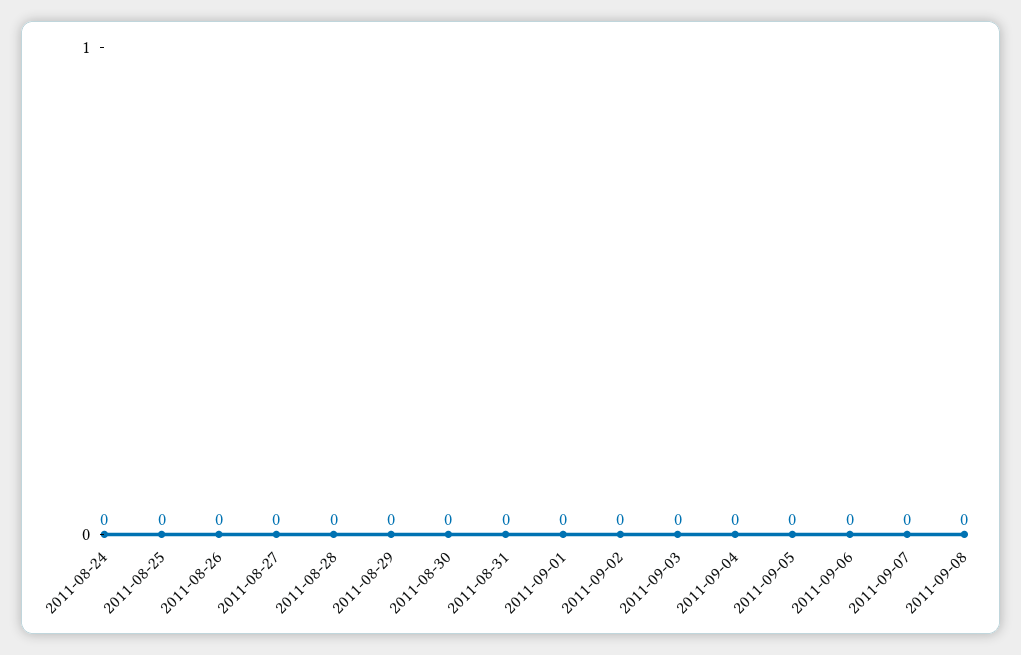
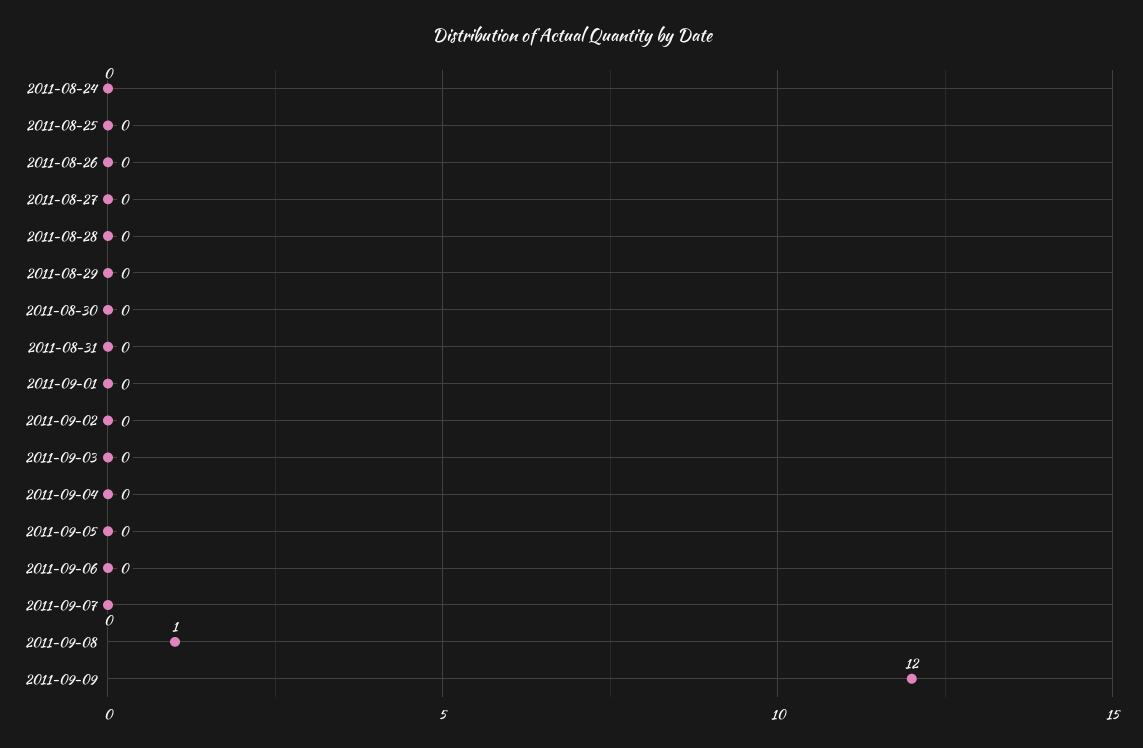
2011-09-08: 0 -> 1
2011-09-09: none -> 12

